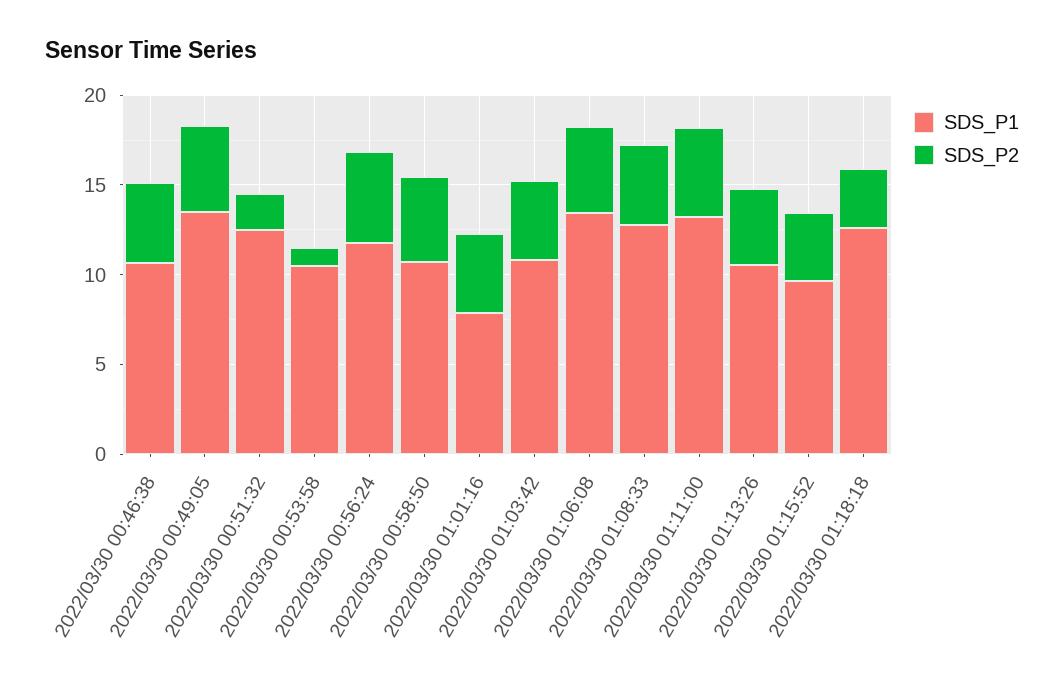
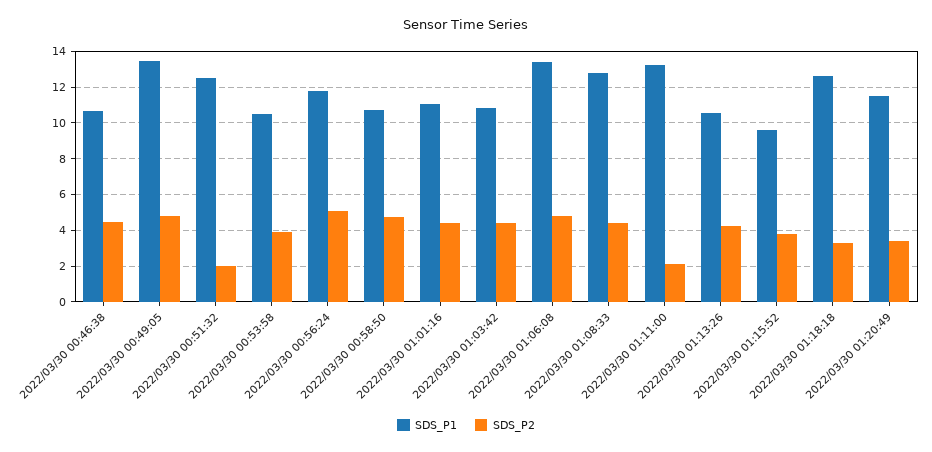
SDS_P2, 2022/03/30 00:53:58: 1 -> 4
SDS_P1, 2022/03/30 01:01:16: 8 -> 11
SDS_P2, 2022/03/30 01:11:00: 5 -> 2
SDS_P1, 2022/03/30 01:20:49: none -> 11.5
SDS_P2, 2022/03/30 01:20:49: none -> 3.5

